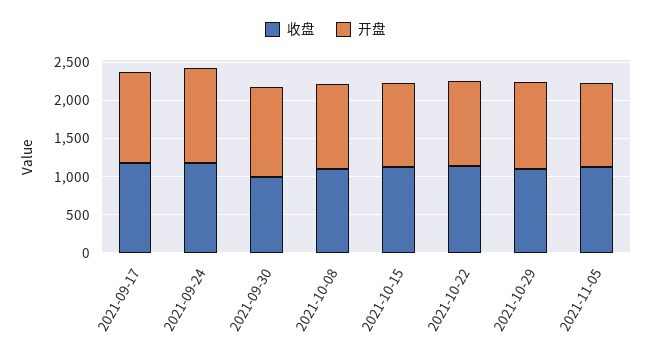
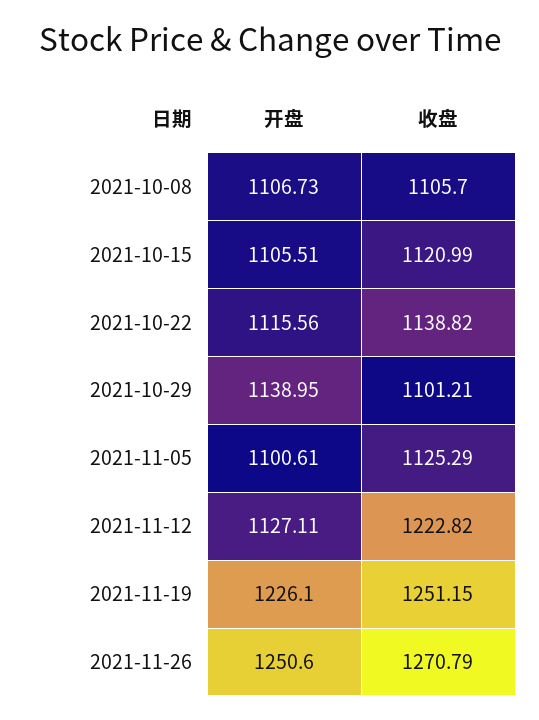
收盘, 2021-09-17: 1250 -> none
开盘, 2021-09-17: 1250 -> none
收盘, 2021-09-24: 1250 -> none
开盘, 2021-09-24: 1250 -> none
收盘, 2021-09-30: 1000 -> none
开盘, 2021-09-30: 1250 -> none
开盘, 2021-11-12: none -> 1127.11
收盘, 2021-11-12: none -> 1222.82
开盘, 2021-11-19: none -> 1226.1
收盘, 2021-11-19: none -> 1251.15
开盘, 2021-11-26: none -> 1250.6
收盘, 2021-11-26: none -> 1270.79

